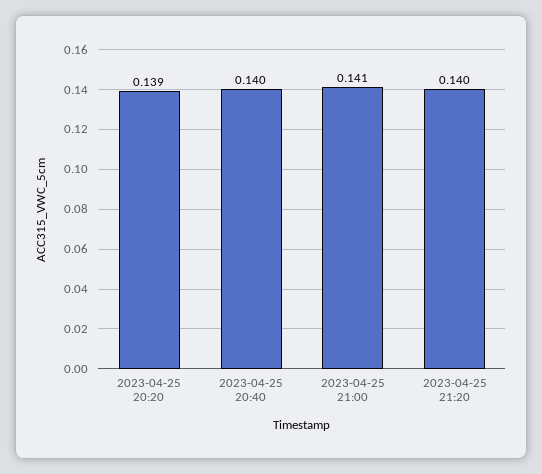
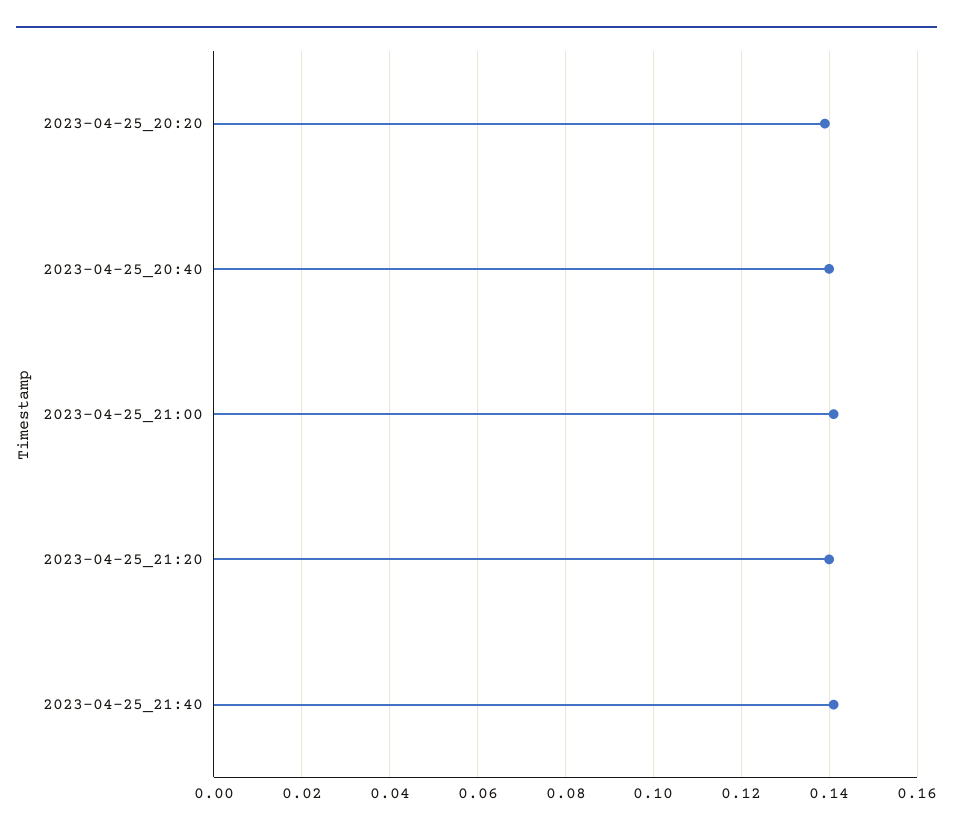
2023-04-25_21:40: none -> 0.14

